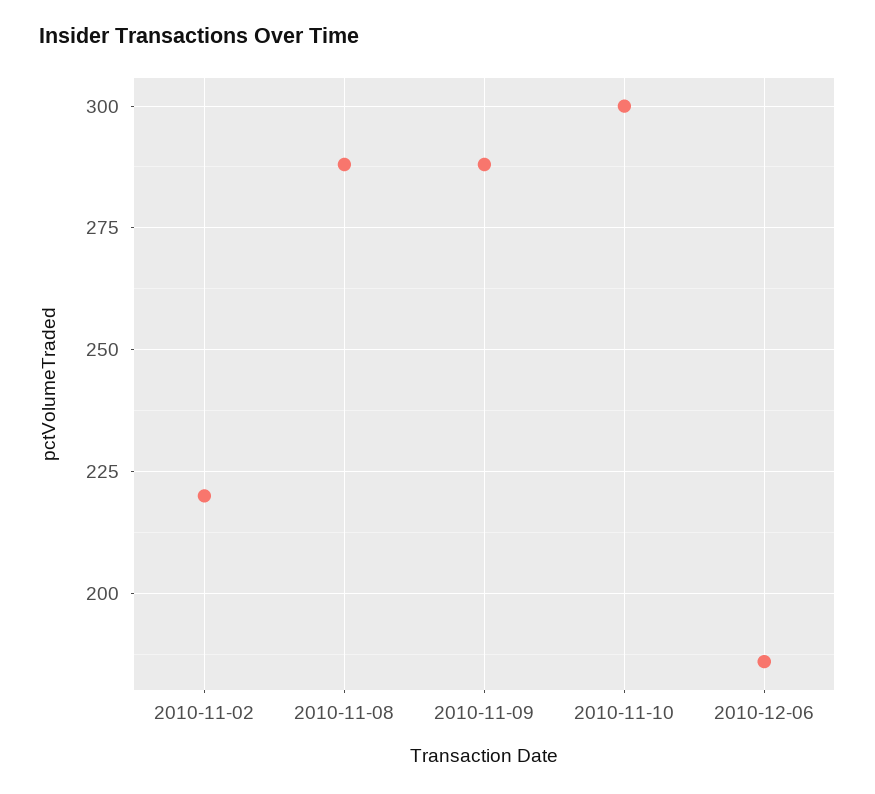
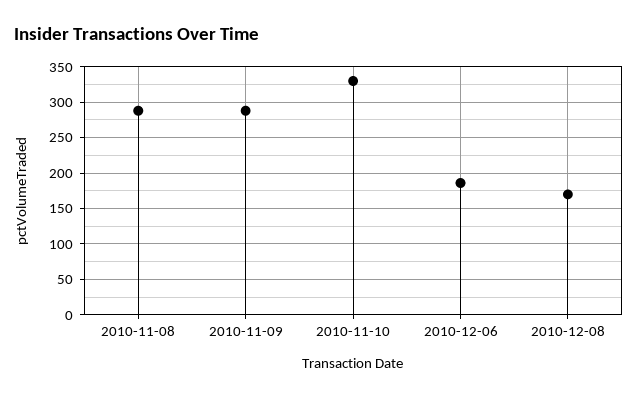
2010-11-02: 220 -> none
2010-11-10: 300 -> 330
2010-12-08: none -> 170

